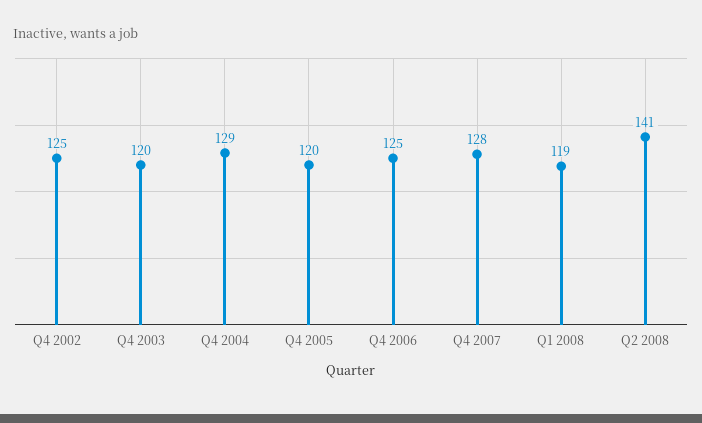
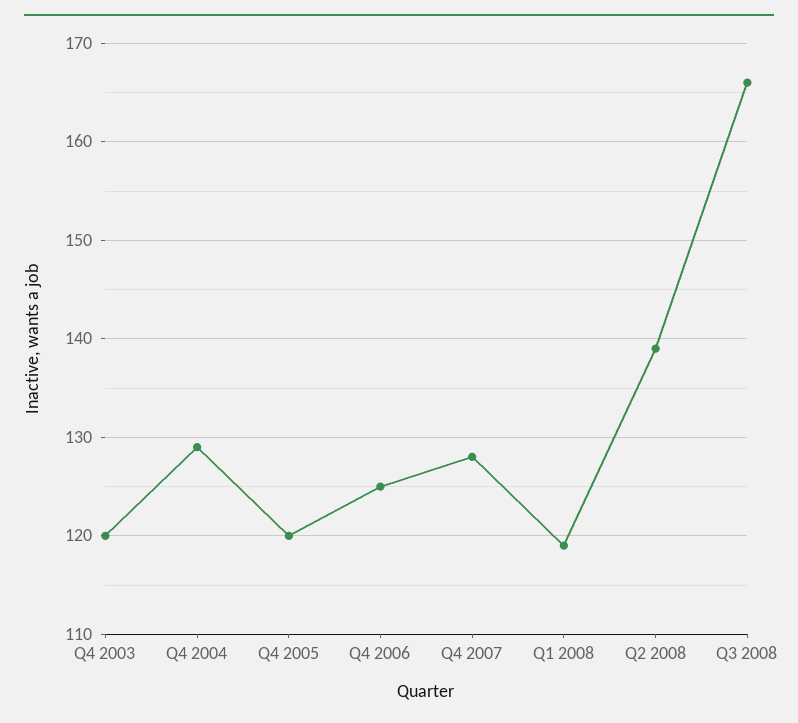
Q4 2002: 125 -> none
Q2 2008: 141 -> 139
Q3 2008: none -> 166

